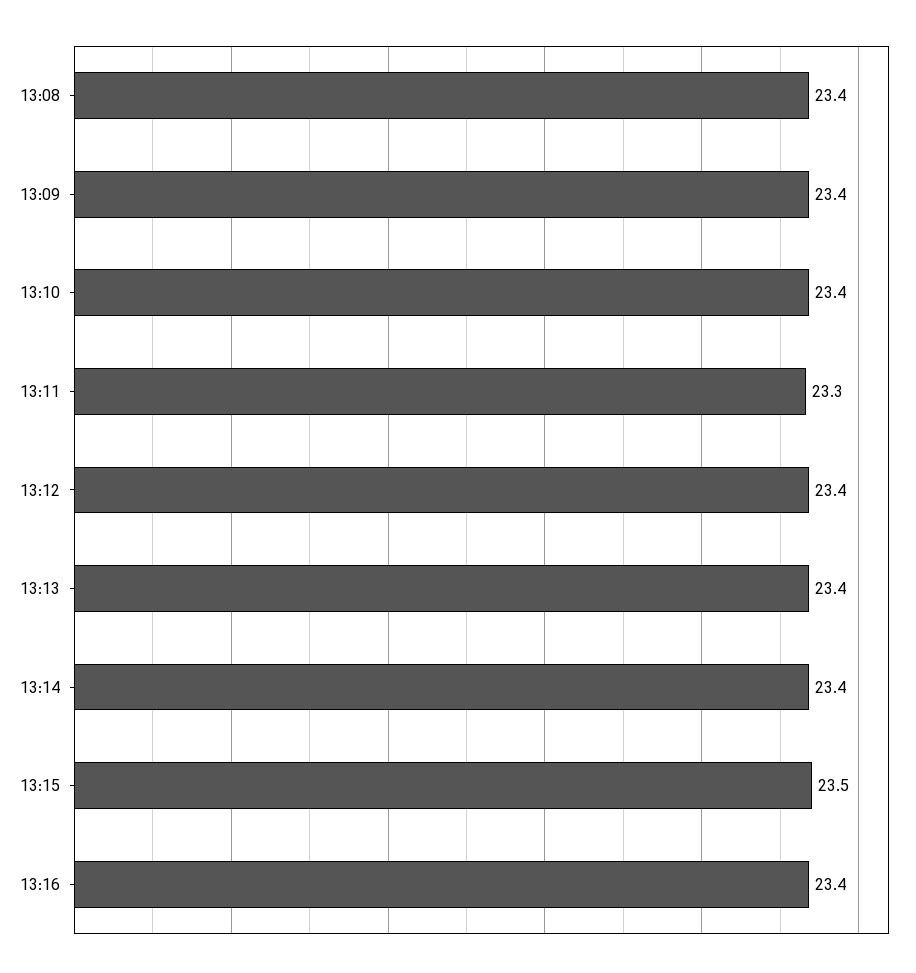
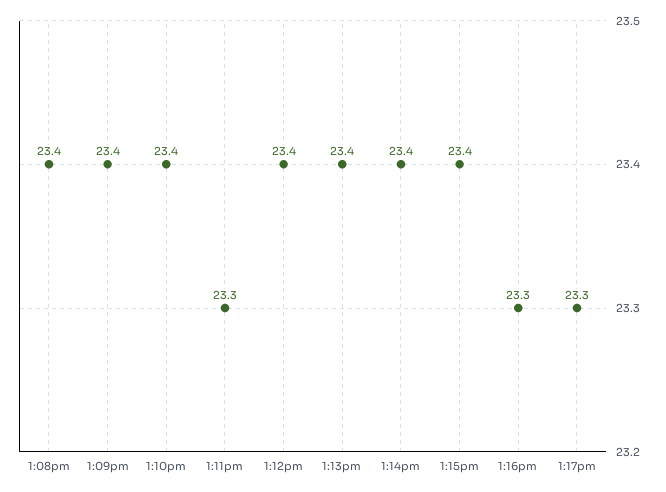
13:15: 23.5 -> 23.4
13:16: 23.4 -> 23.3
1:17pm: none -> 23.3

